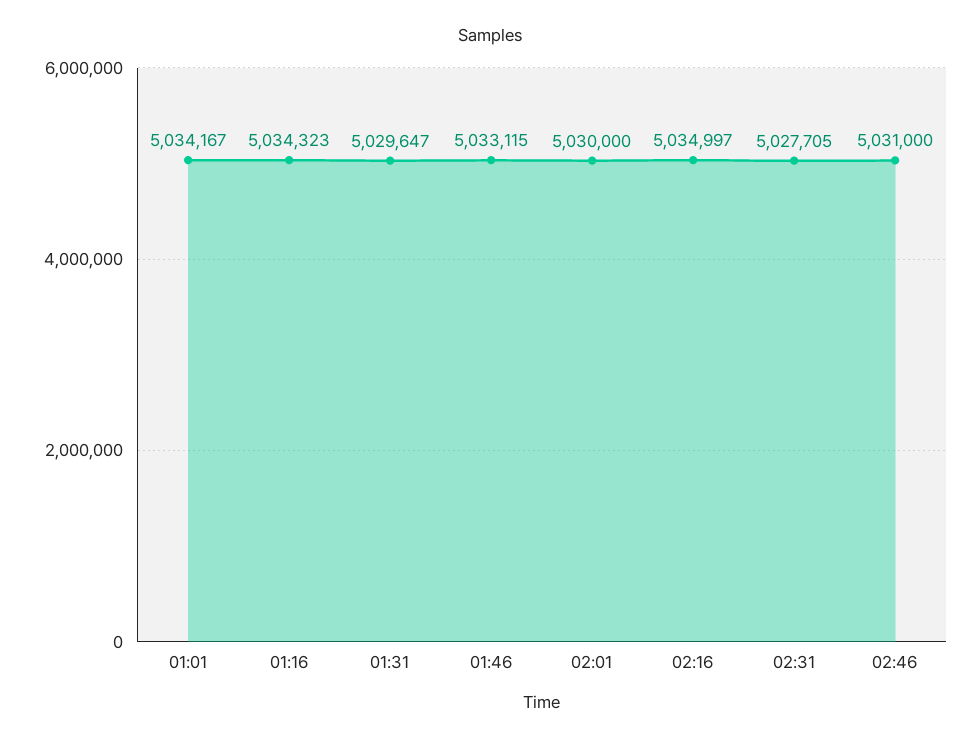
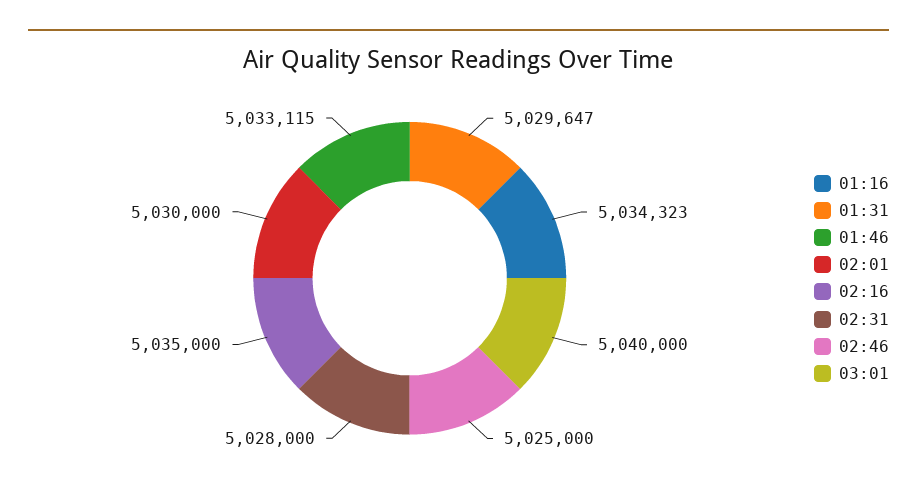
01:01: 5034167 -> none
02:16: 5034997 -> 5035000
02:31: 5027705 -> 5028000
02:46: 5031000 -> 5025000
03:01: none -> 5040000

